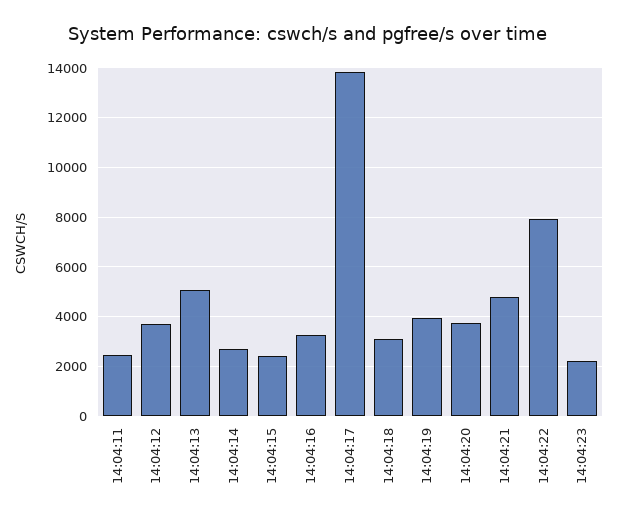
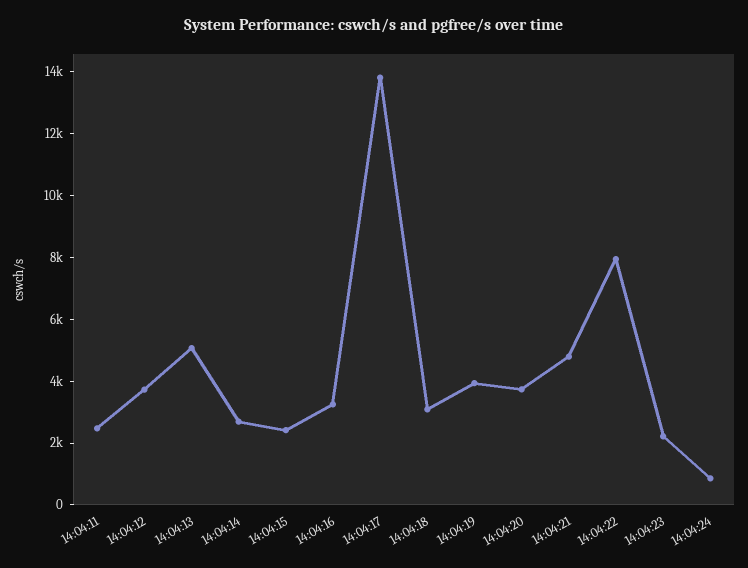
14:04:24: none -> 1000

